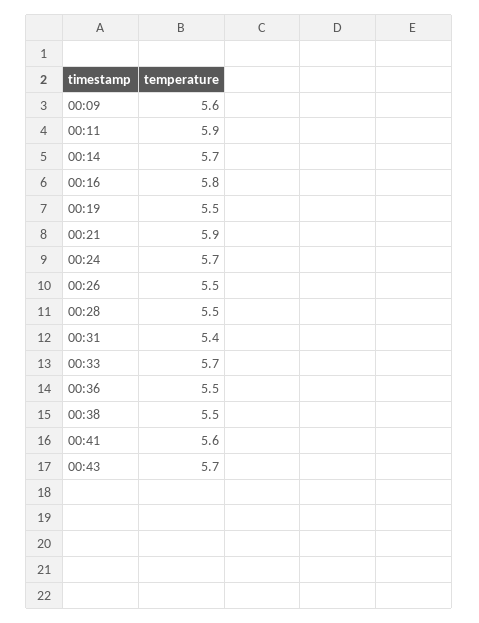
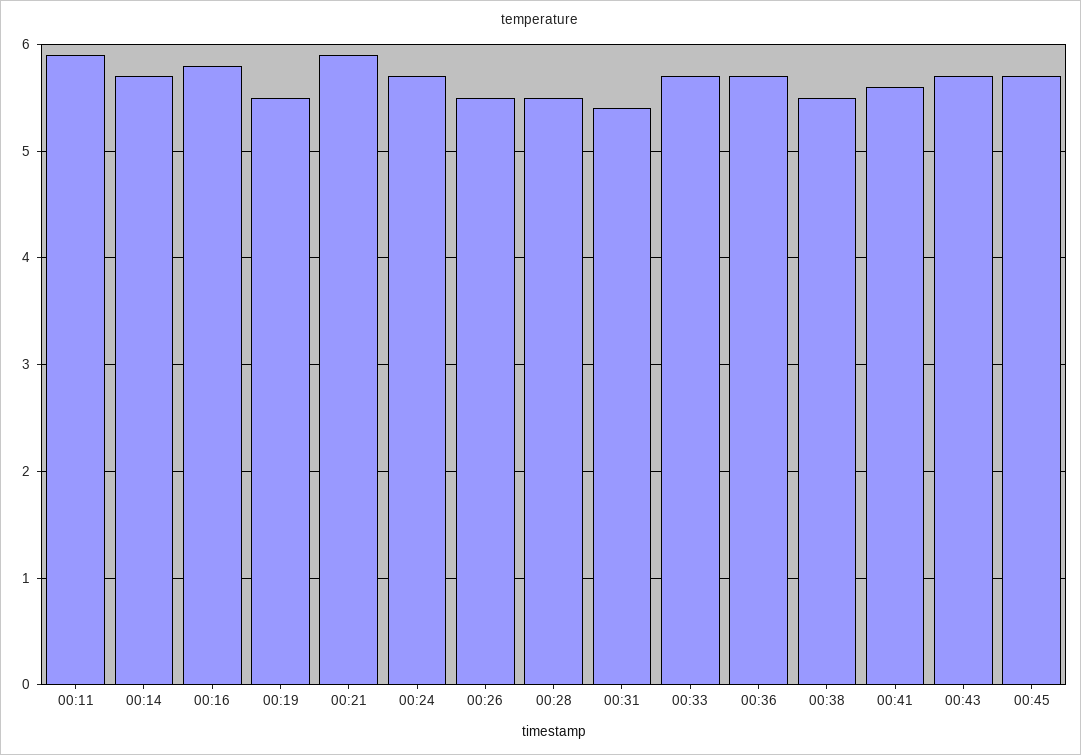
00:09: 5.6 -> none
00:36: 5.5 -> 5.7
00:45: none -> 5.7

